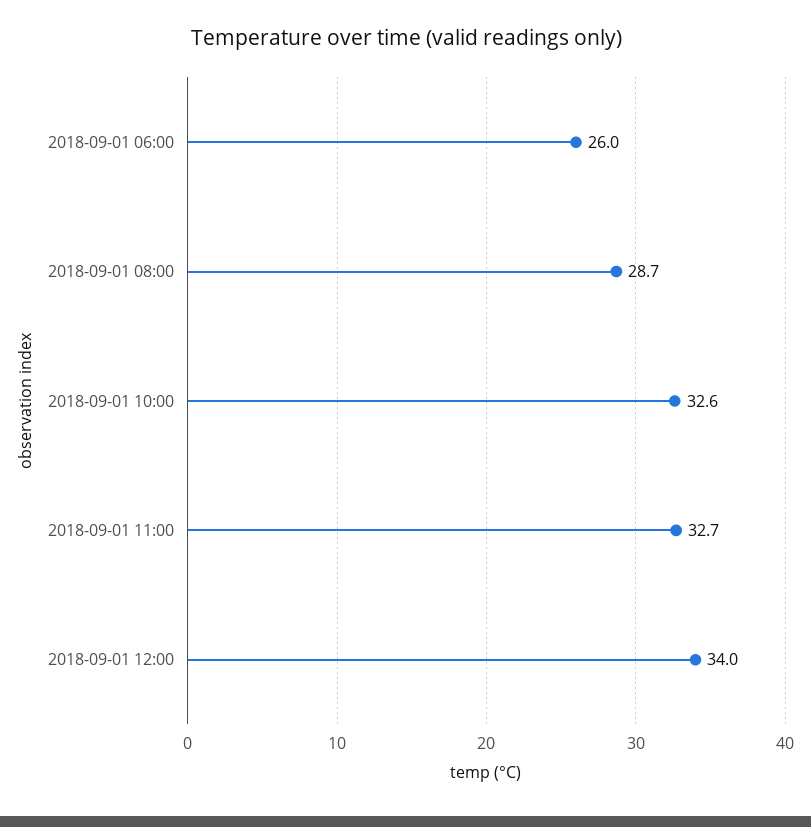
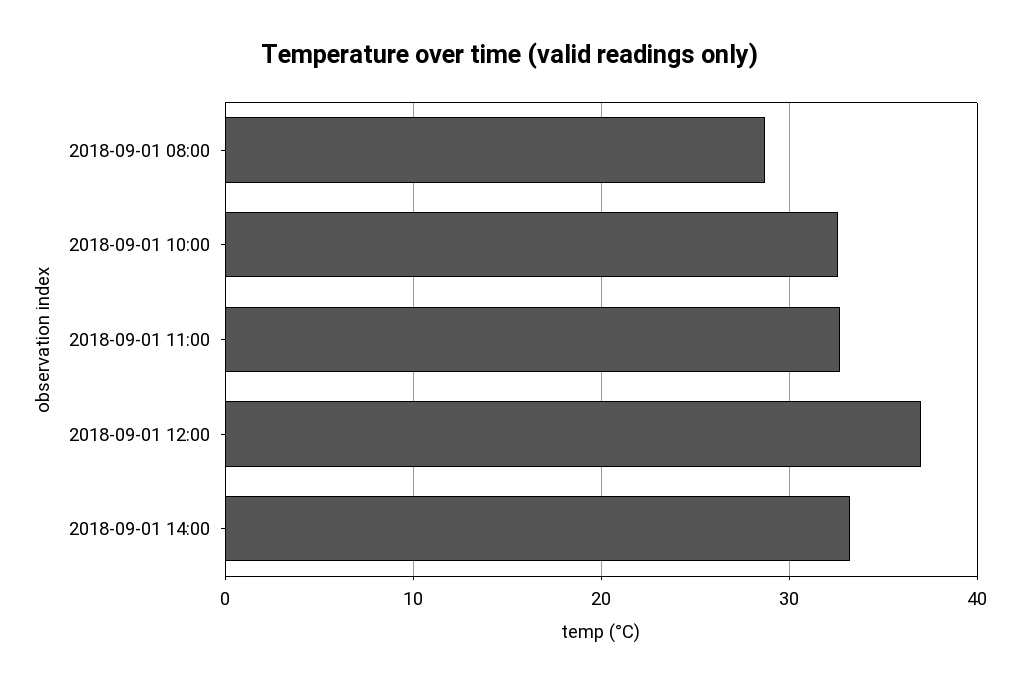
2018-09-01 06:00: 26 -> none
2018-09-01 12:00: 34 -> 37
2018-09-01 14:00: none -> 33

